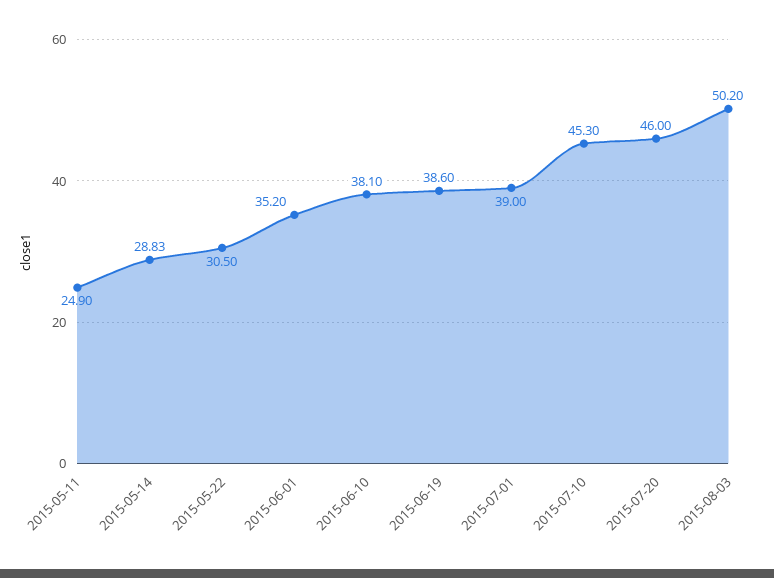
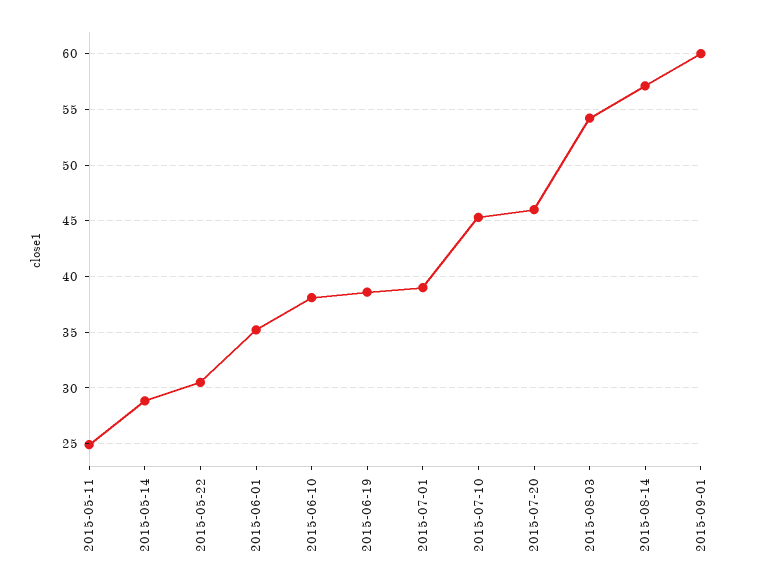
2015-08-03: 50.2 -> 54
2015-08-14: none -> 57
2015-09-01: none -> 60

